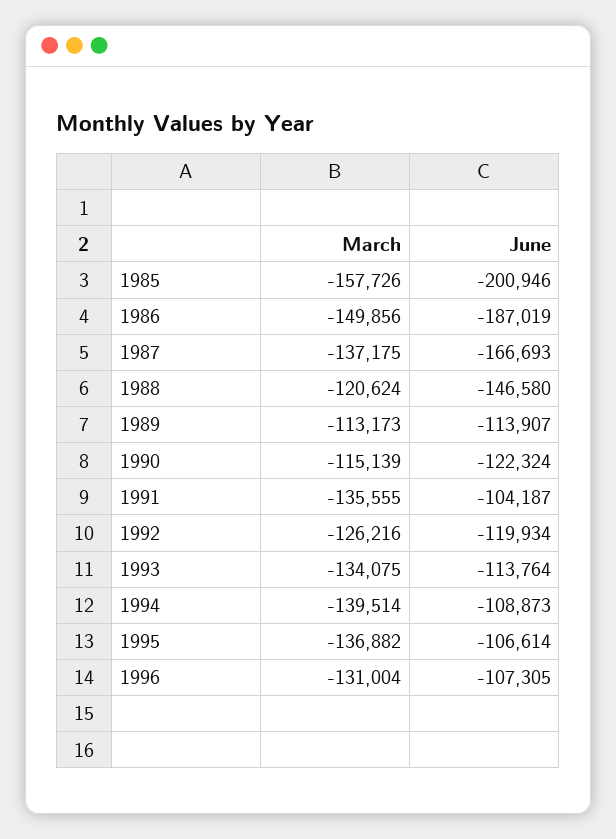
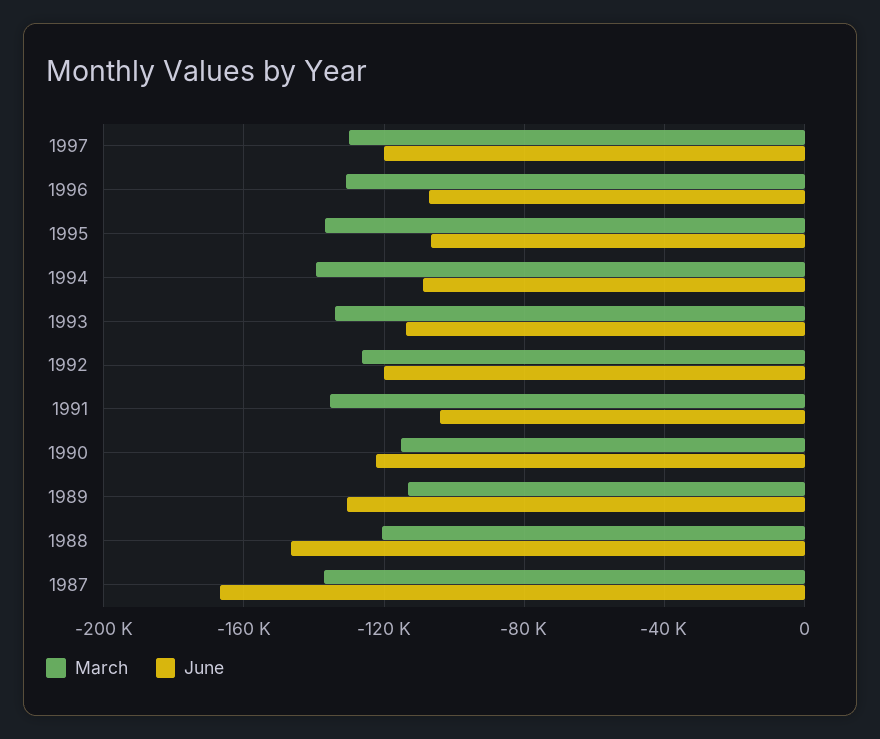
March, 1985: -157726 -> none
June, 1985: -200946 -> none
March, 1986: -149856 -> none
June, 1986: -187019 -> none
June, 1989: -113907 -> -130000
March, 1997: none -> -130000
June, 1997: none -> -120000

